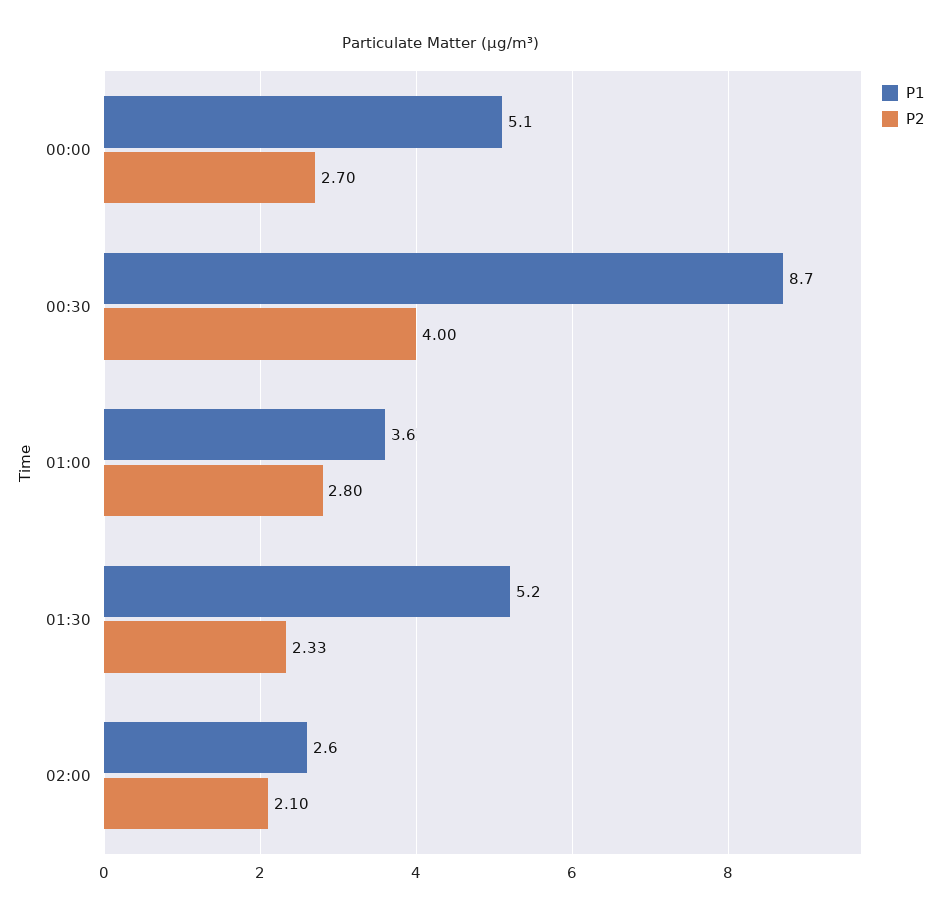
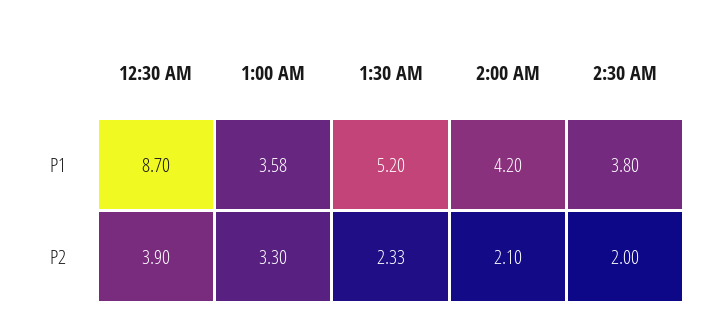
P1, 00:00: 5.1 -> none
P2, 00:00: 2.7 -> none
P2, 00:30: 4 -> 3.9
P2, 01:00: 2.8 -> 3.3
P1, 02:00: 2.6 -> 4.2
P1, 2:30 AM: none -> 3.8
P2, 2:30 AM: none -> 2

